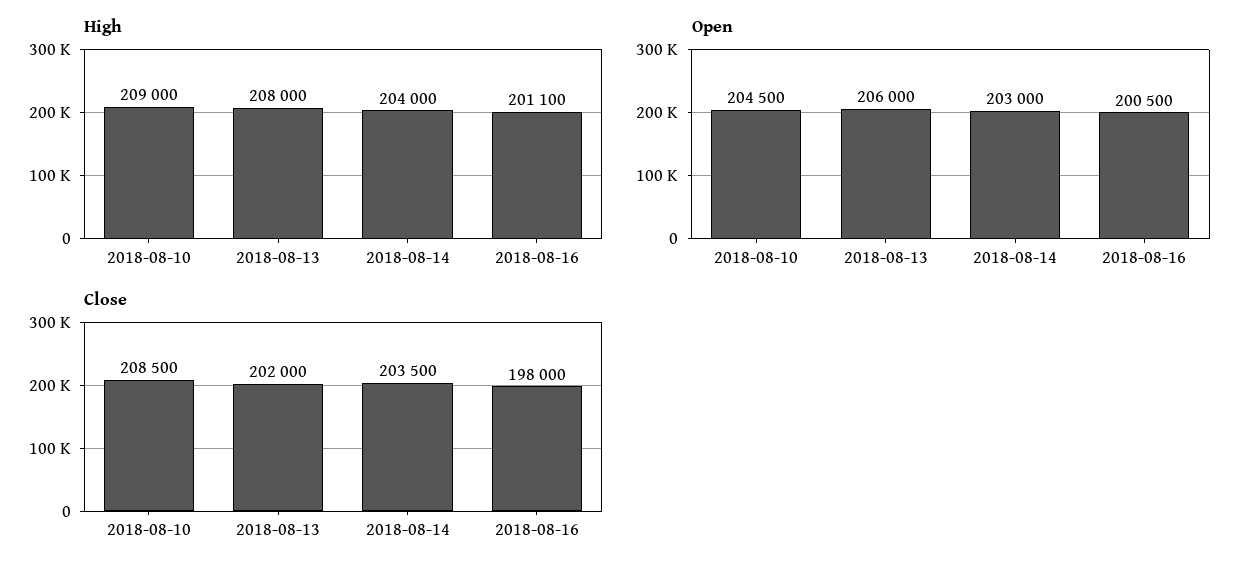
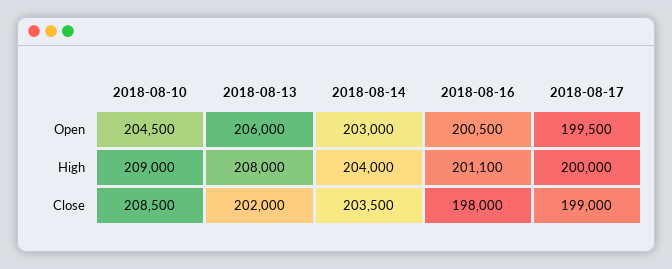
Open, 2018-08-17: none -> 199500
High, 2018-08-17: none -> 200000
Close, 2018-08-17: none -> 199000

